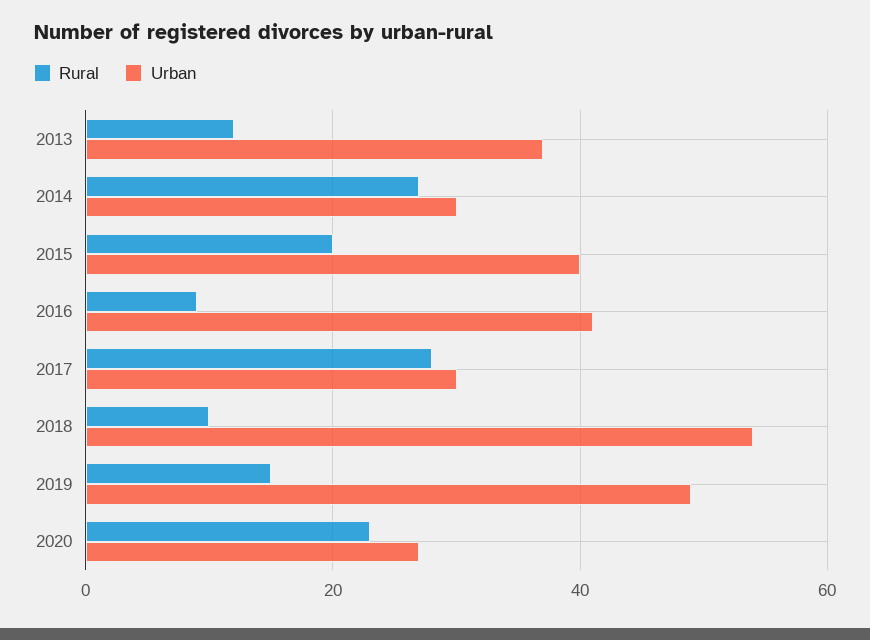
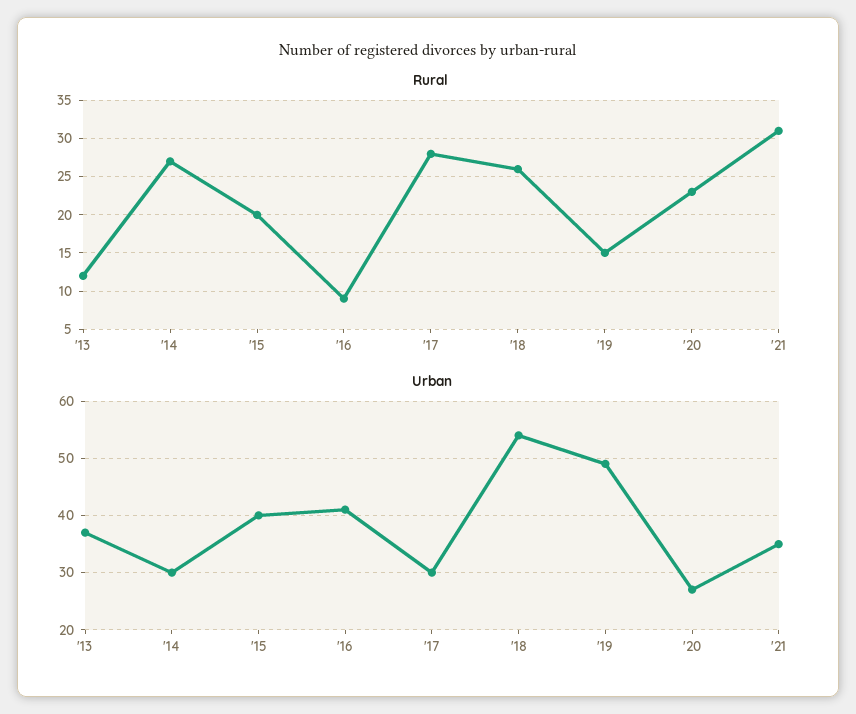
Rural, 2018: 10 -> 26
Rural, '21: none -> 31
Urban, '21: none -> 35

